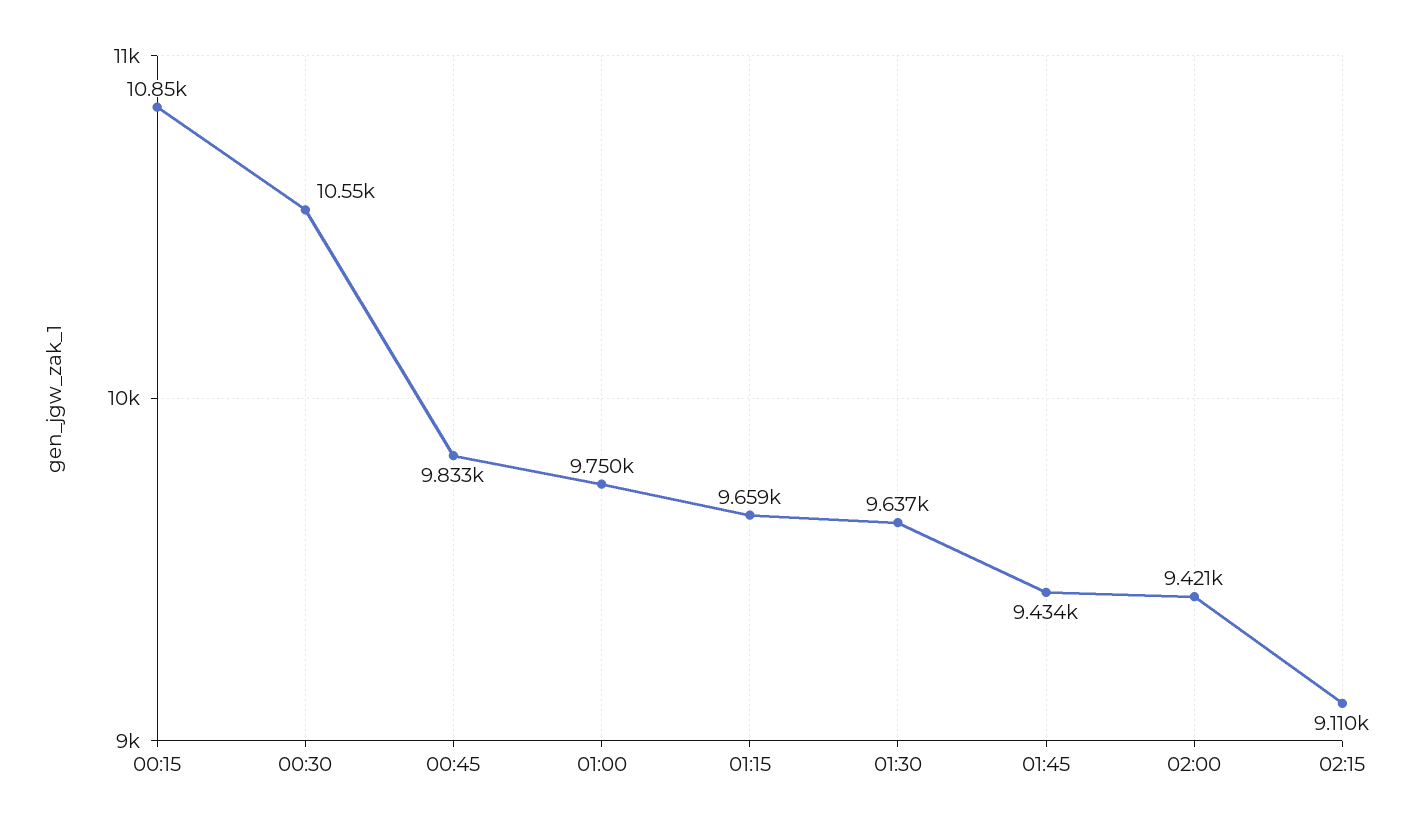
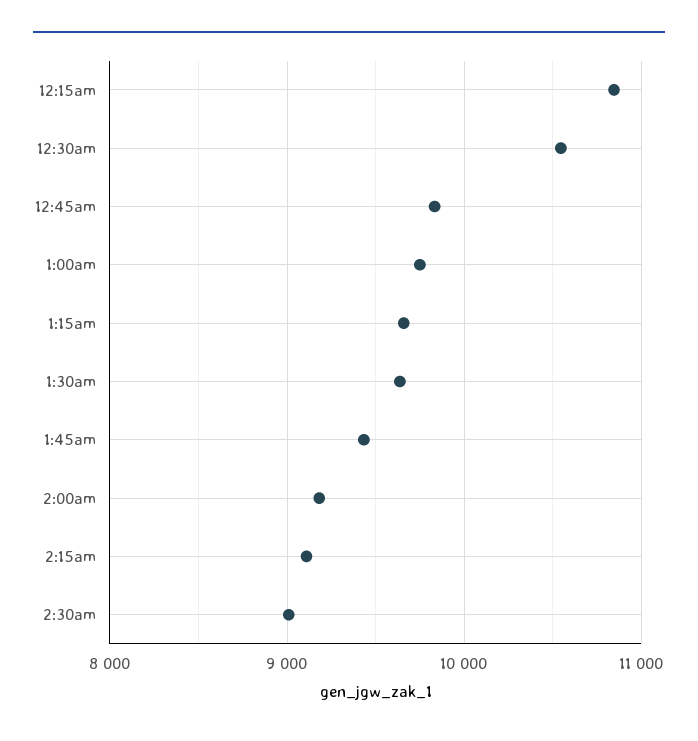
02:00: 9421 -> 9200
2:30am: none -> 9000

